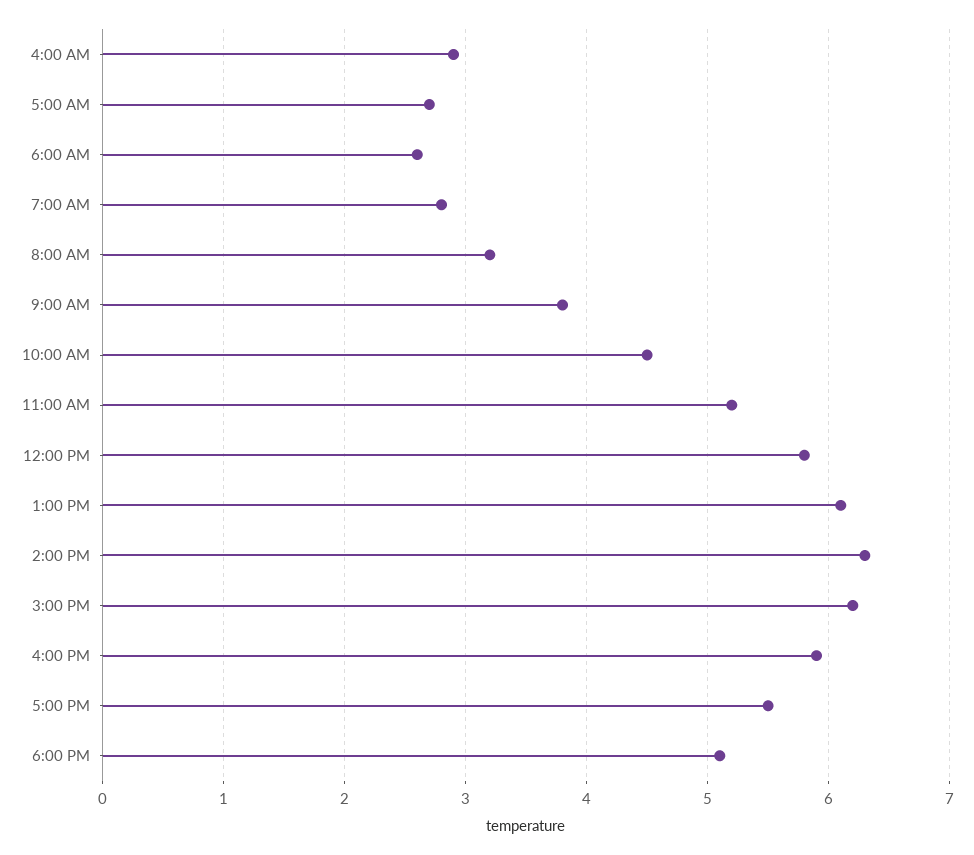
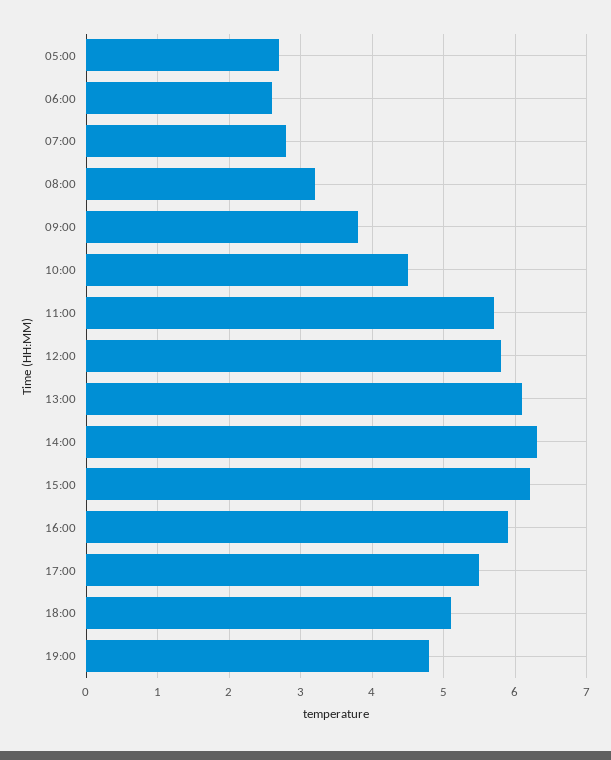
4:00 AM: 2.9 -> none
11:00 AM: 5.2 -> 5.7
19:00: none -> 4.8

